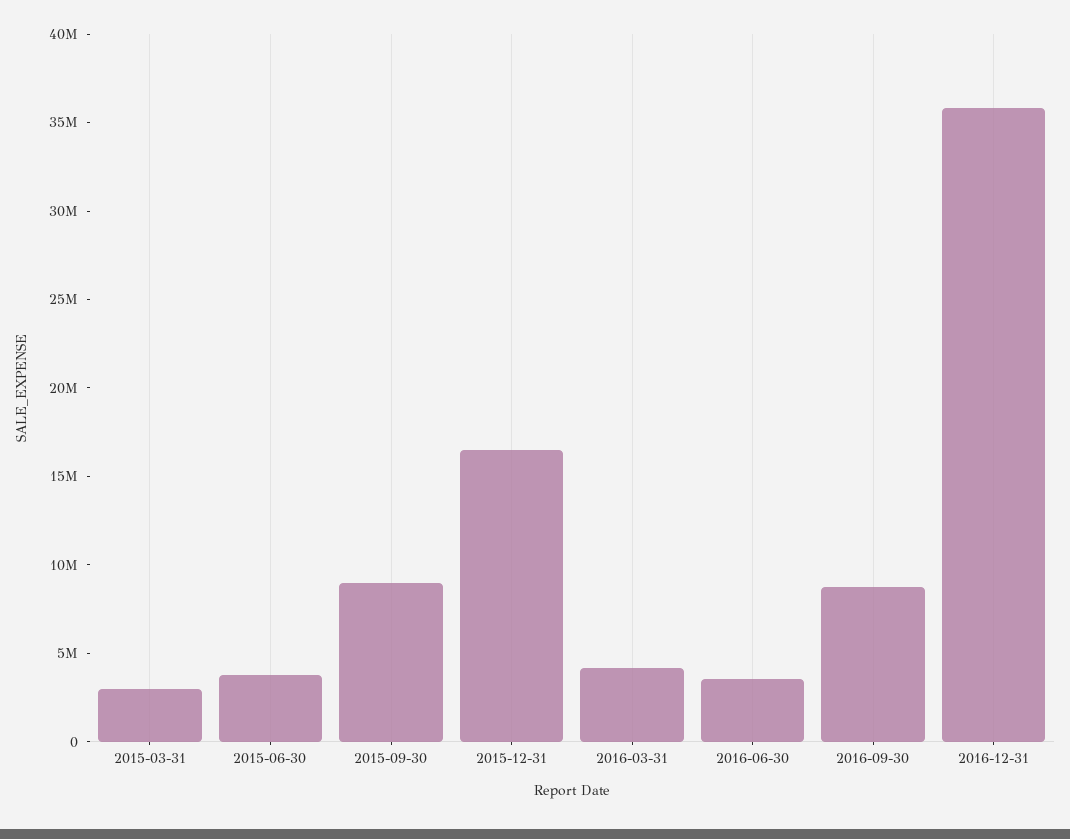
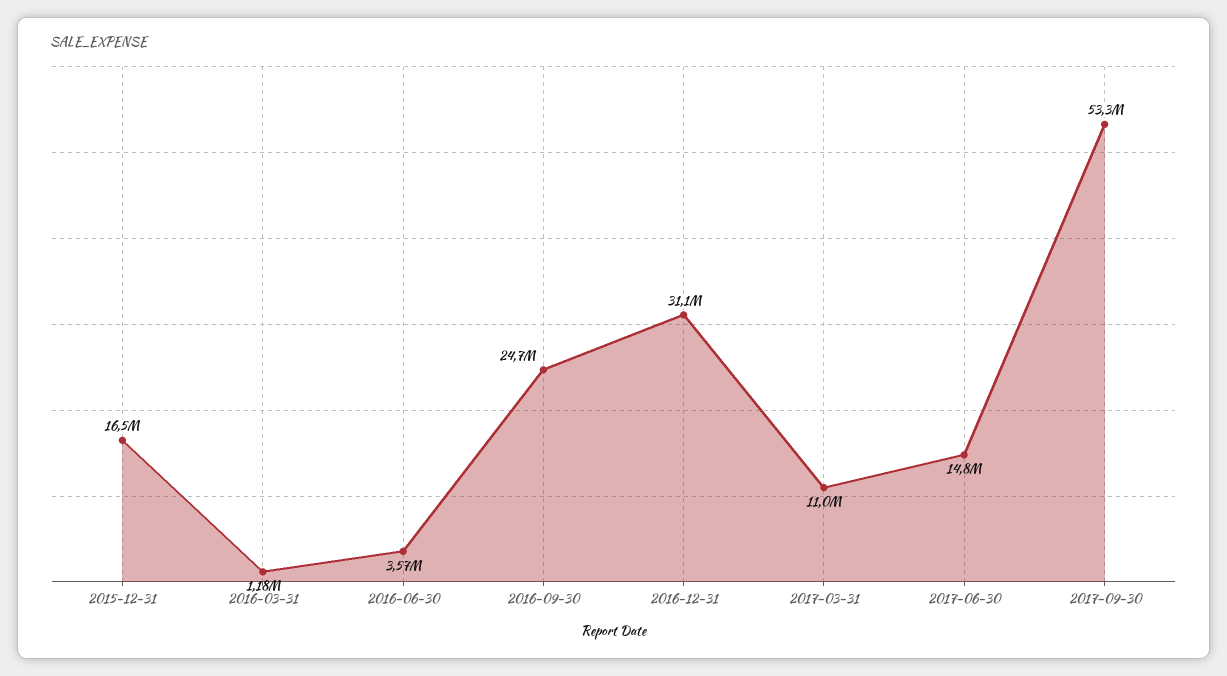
2015-03-31: 3000000 -> none
2015-06-30: 4000000 -> none
2015-09-30: 9000000 -> none
2016-03-31: 4000000 -> 1180000
2016-09-30: 9000000 -> 24700000
2016-12-31: 36000000 -> 31100000
2017-03-31: none -> 11000000
2017-06-30: none -> 14800000
2017-09-30: none -> 53300000

